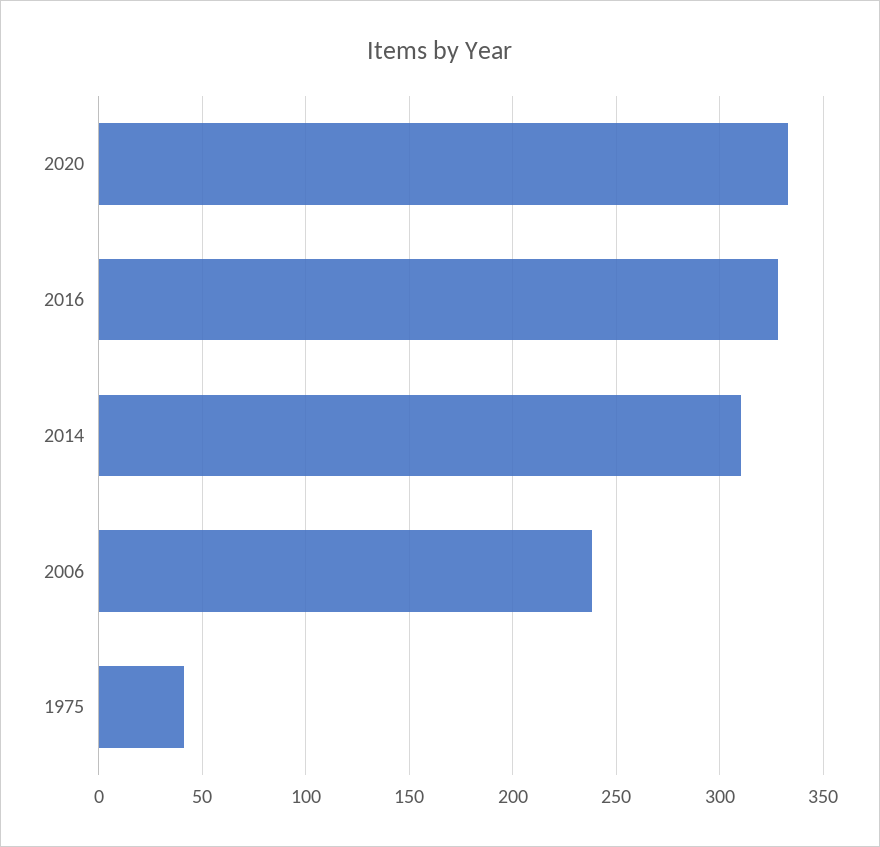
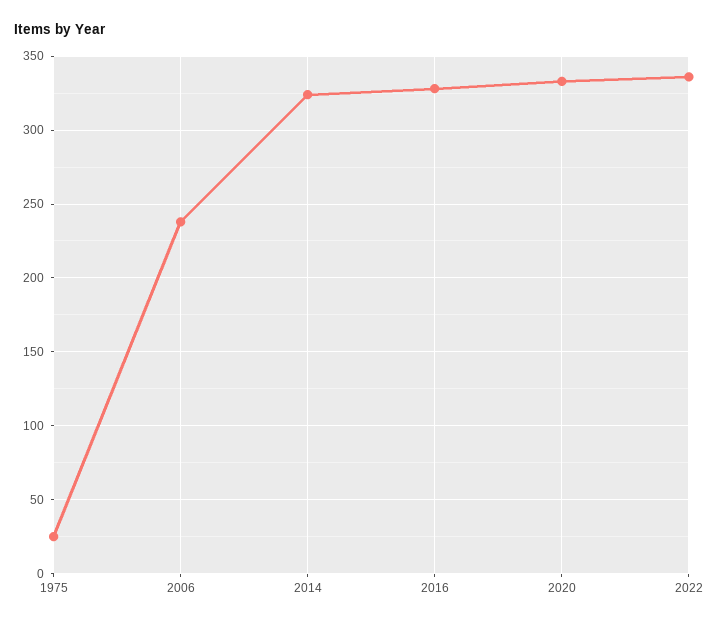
2014: 310 -> 325
1975: 40 -> 25
2022: none -> 335

